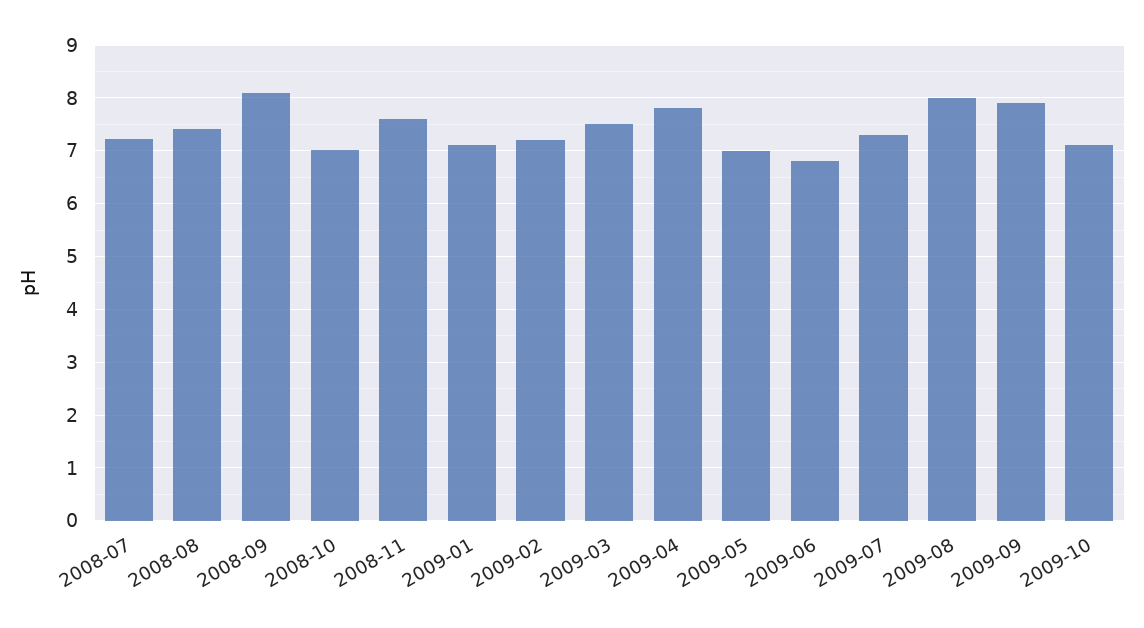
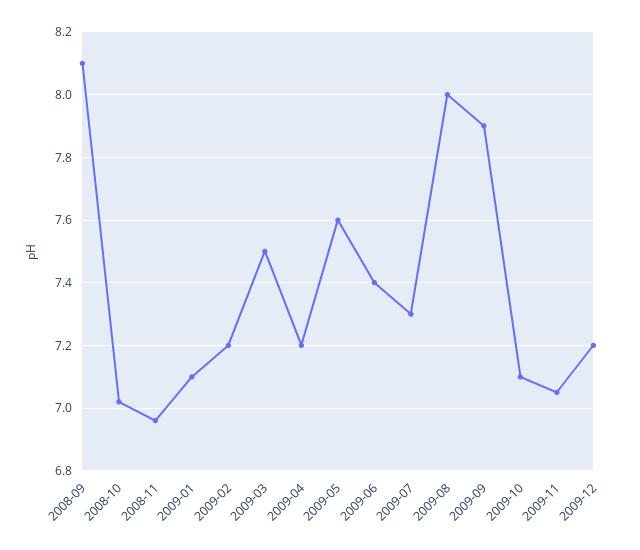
2008-07: 7.2 -> none
2008-08: 7.4 -> none
2008-11: 7.6 -> 6.95
2009-04: 7.8 -> 7.2
2009-05: 7 -> 7.6
2009-06: 6.8 -> 7.4
2009-11: none -> 7.05
2009-12: none -> 7.2

